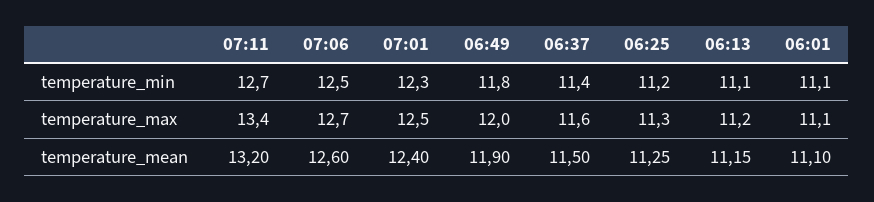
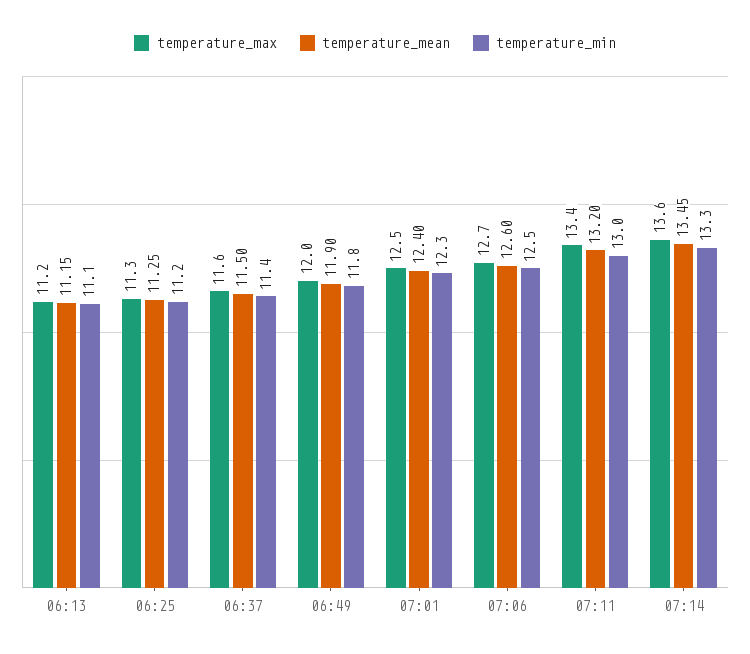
temperature_min, 07:11: 12.7 -> 13
temperature_min, 06:01: 11.1 -> none
temperature_max, 06:01: 11.1 -> none
temperature_mean, 06:01: 11.1 -> none
temperature_max, 07:14: none -> 13.6
temperature_mean, 07:14: none -> 13.45
temperature_min, 07:14: none -> 13.3

